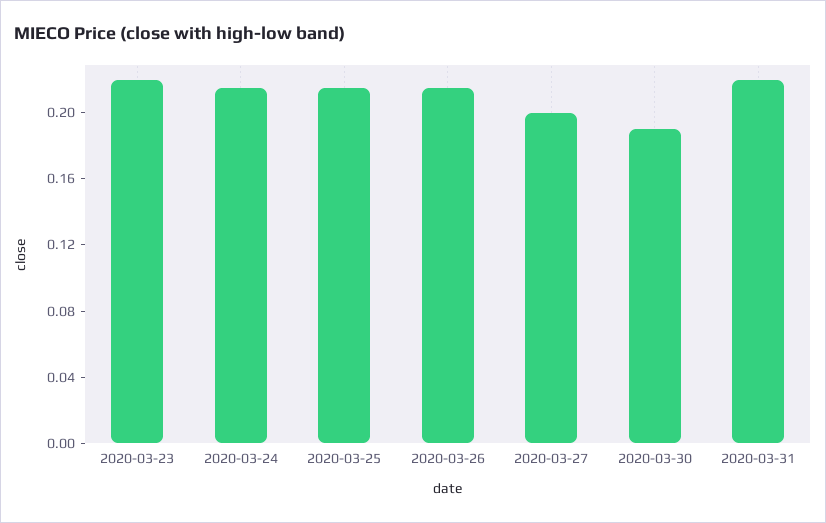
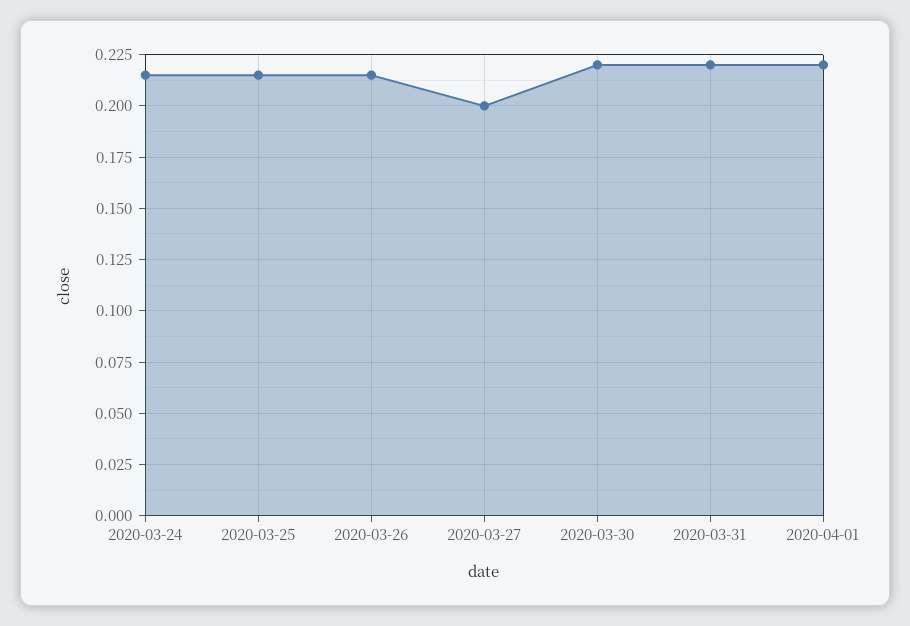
2020-03-23: 0.22 -> none
2020-03-30: 0.19 -> 0.22
2020-04-01: none -> 0.22

